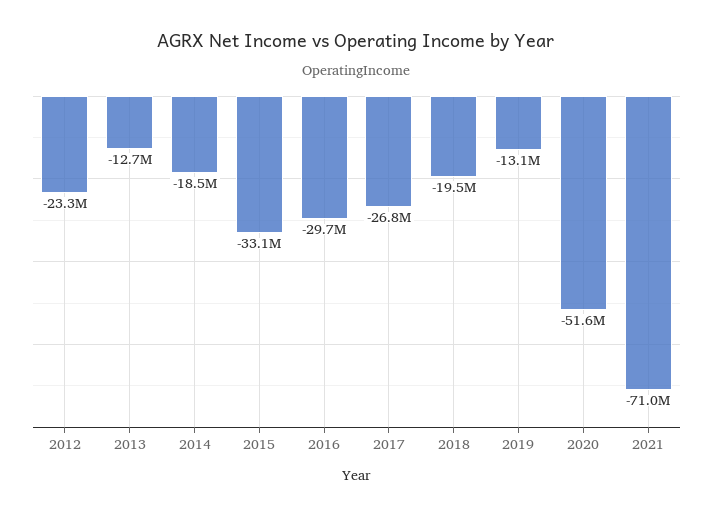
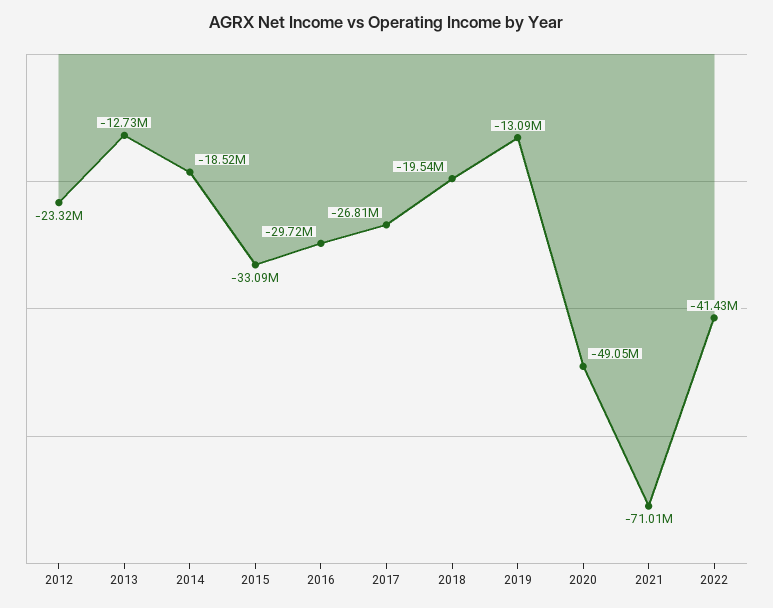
2020: -51600000 -> -49050000
2022: none -> -41430000

